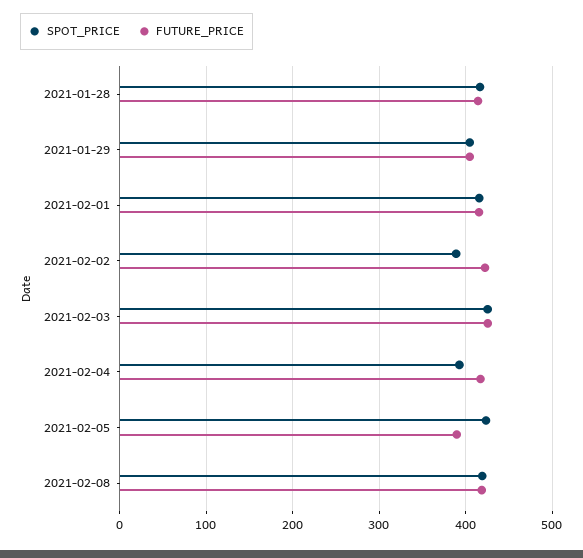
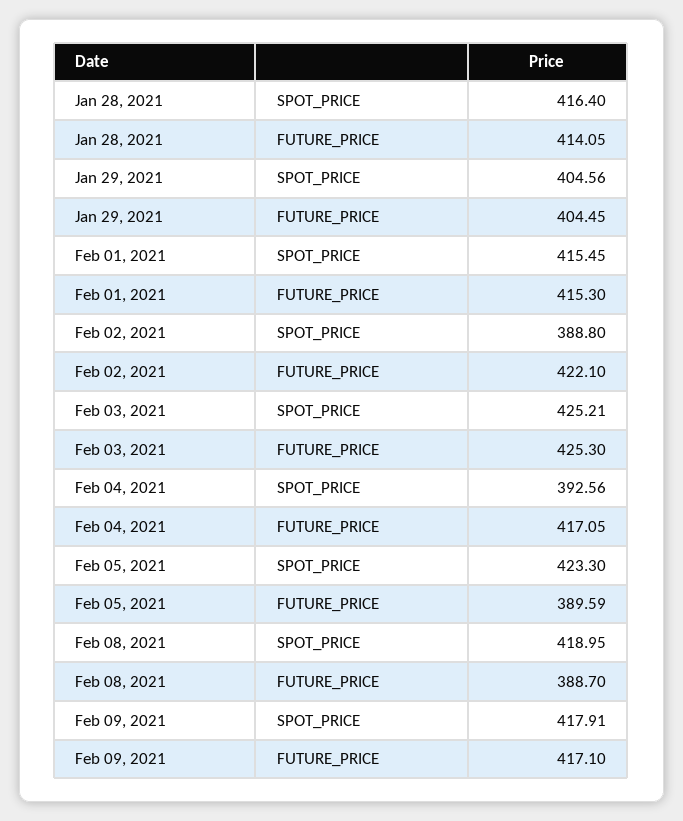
FUTURE_PRICE, 2021-02-08: 420 -> 388.7
SPOT_PRICE, Feb 09, 2021: none -> 417.91
FUTURE_PRICE, Feb 09, 2021: none -> 417.1

